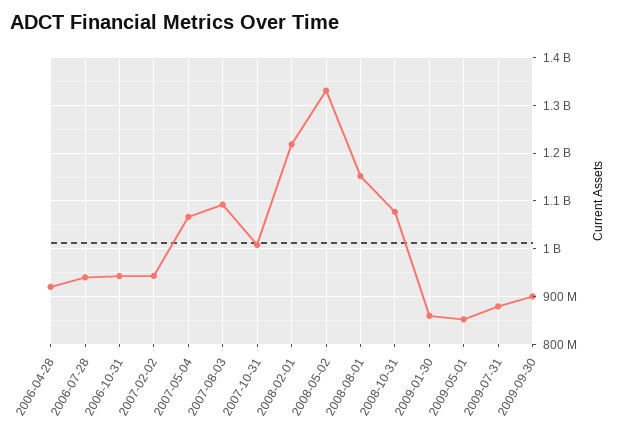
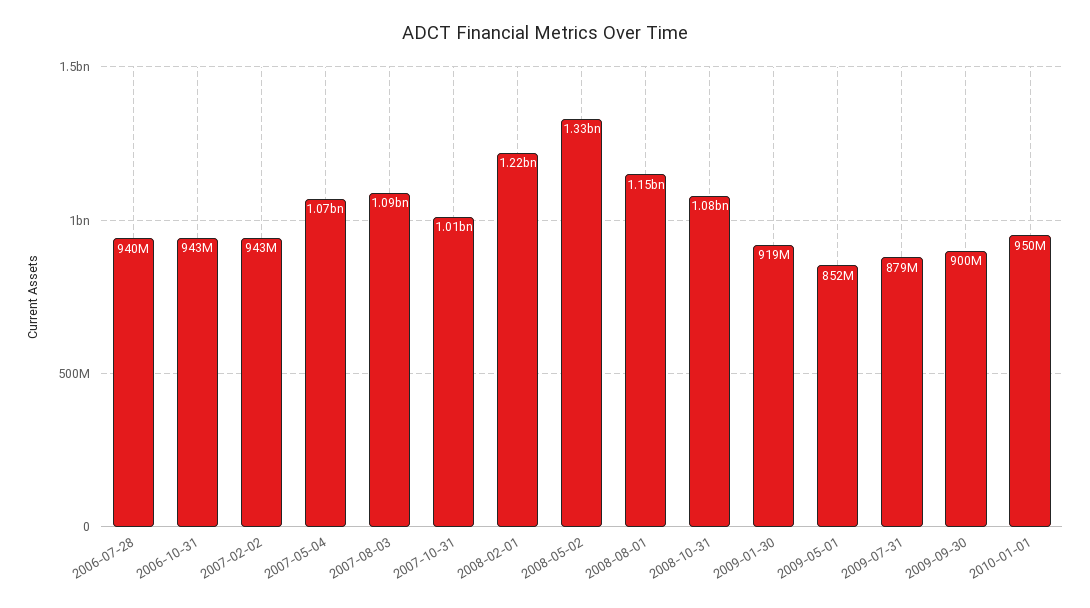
2006-04-28: 920000000 -> none
2009-01-30: 860000000 -> 919000000
2010-01-01: none -> 950000000

